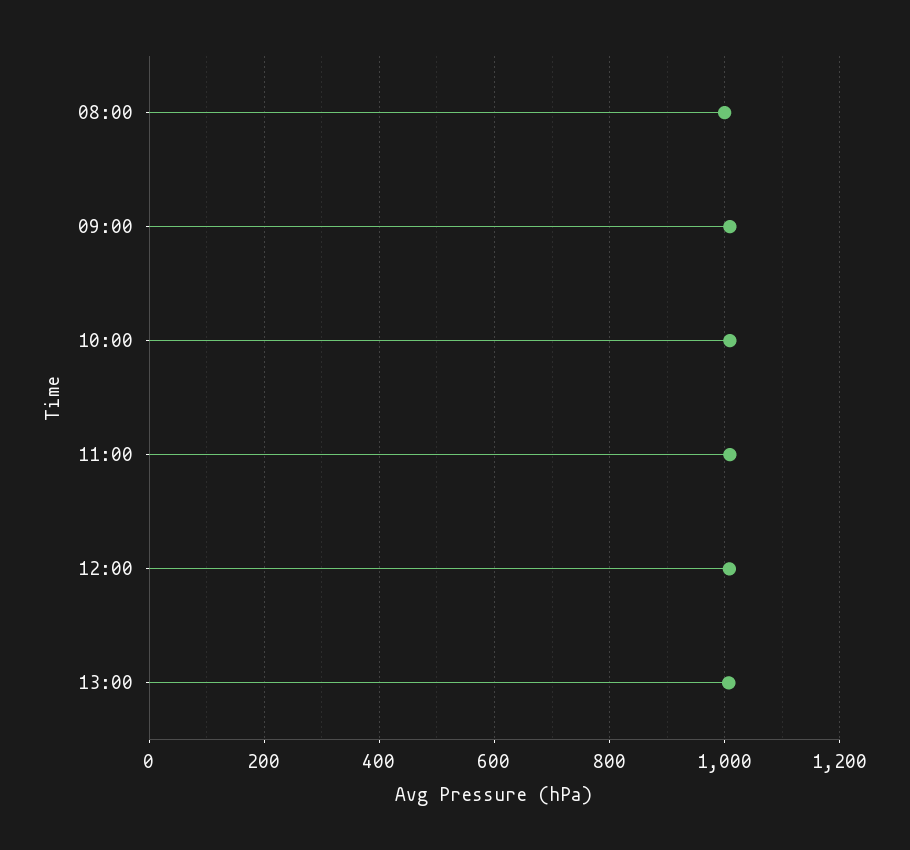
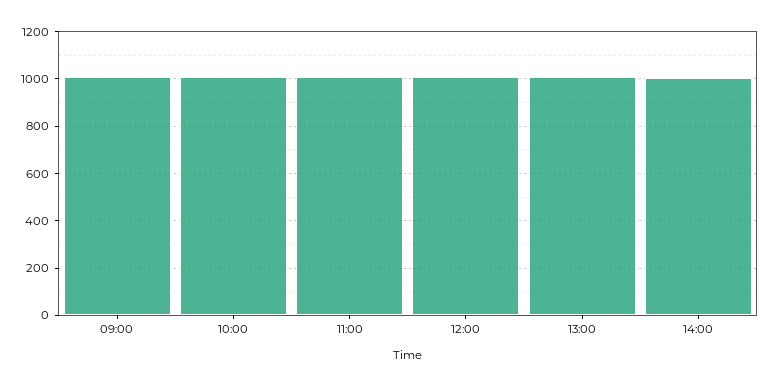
08:00: 1000 -> none
14:00: none -> 1000

